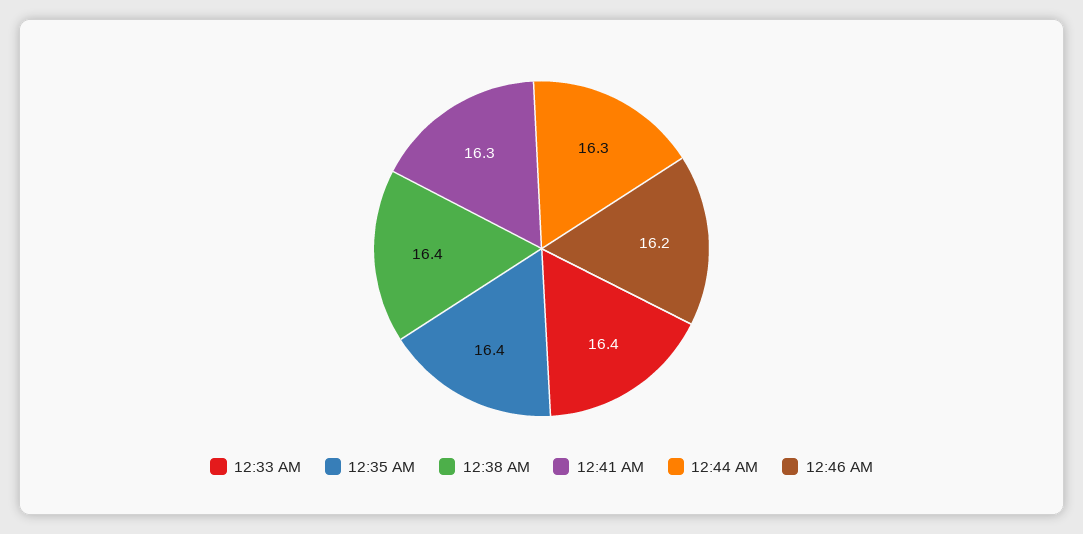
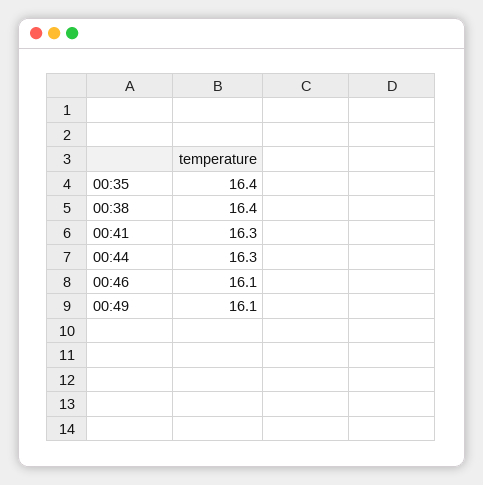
12:33 AM: 16.4 -> none
12:46 AM: 16.2 -> 16.1
00:49: none -> 16.1

